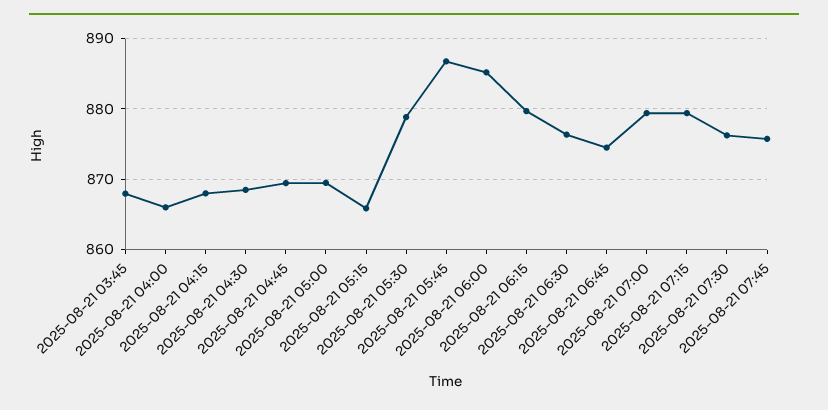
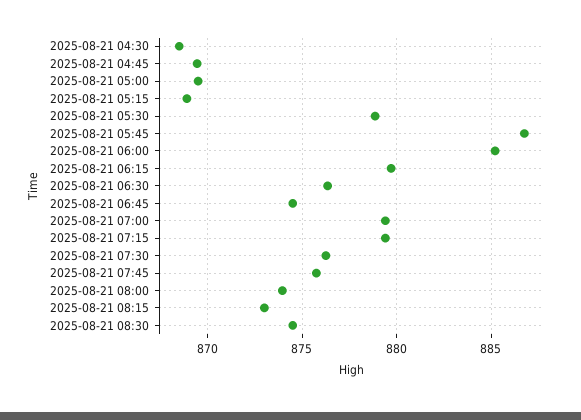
2025-08-21 03:45: 868 -> none
2025-08-21 04:00: 866 -> none
2025-08-21 04:15: 868 -> none
2025-08-21 05:15: 866 -> 869
2025-08-21 08:00: none -> 874
2025-08-21 08:15: none -> 873
2025-08-21 08:30: none -> 874.5

